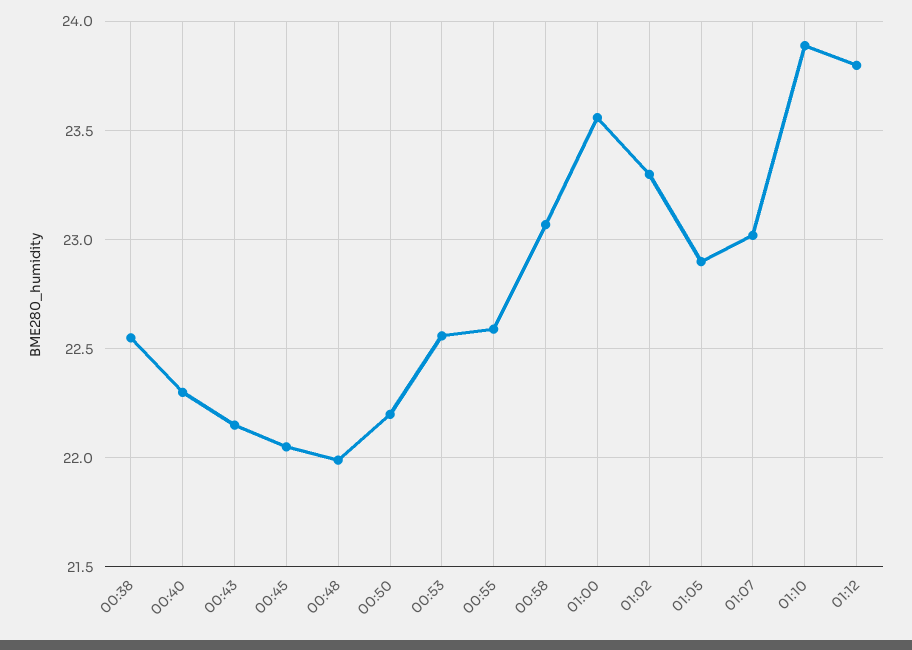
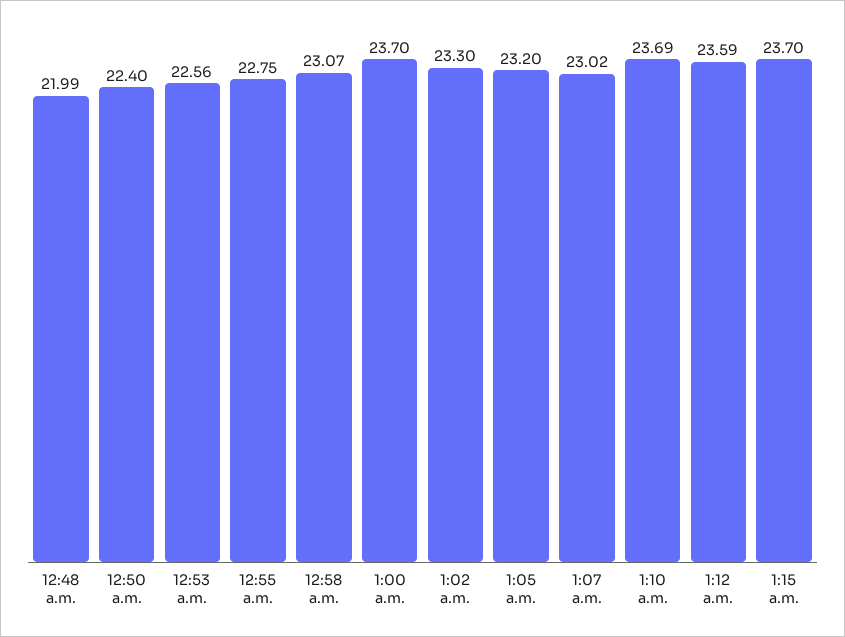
00:38: 22.55 -> none
00:40: 22.3 -> none
00:43: 22.15 -> none
00:45: 22.05 -> none
00:50: 22.2 -> 22.4
00:55: 22.6 -> 22.75
01:00: 23.55 -> 23.7
01:05: 22.9 -> 23.2
01:10: 23.9 -> 23.69
01:12: 23.8 -> 23.59
1:15 a.m.: none -> 23.7

